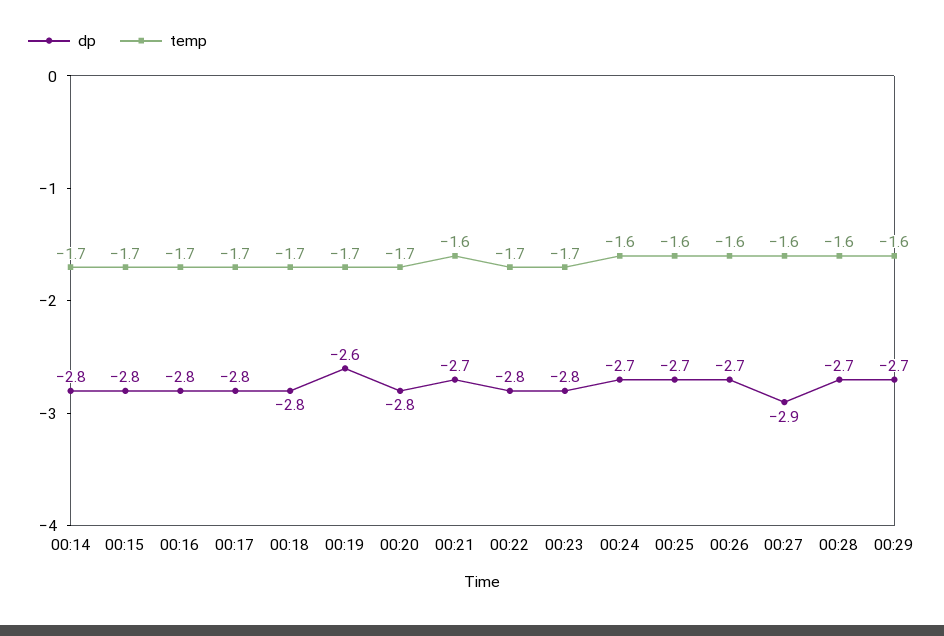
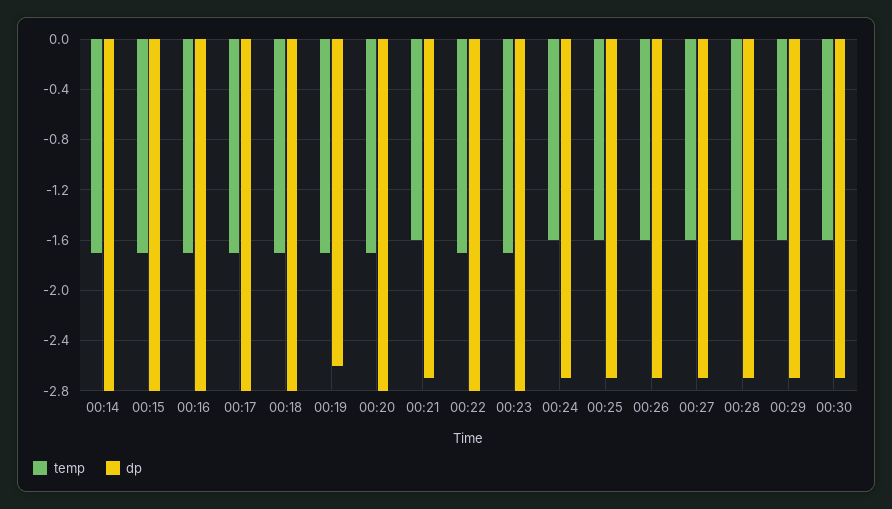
dp, 00:27: -2.9 -> -2.7
temp, 00:30: none -> -1.6
dp, 00:30: none -> -2.7

